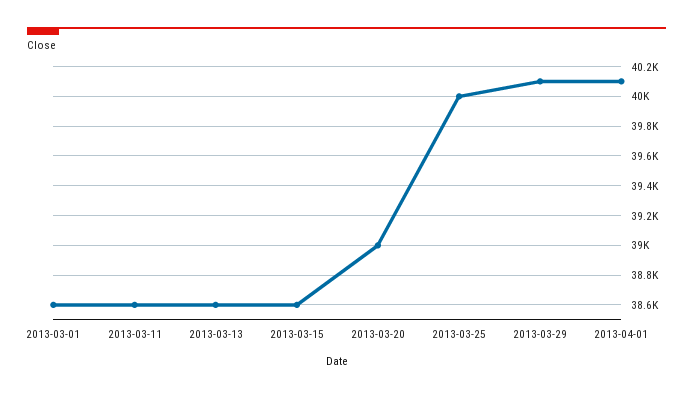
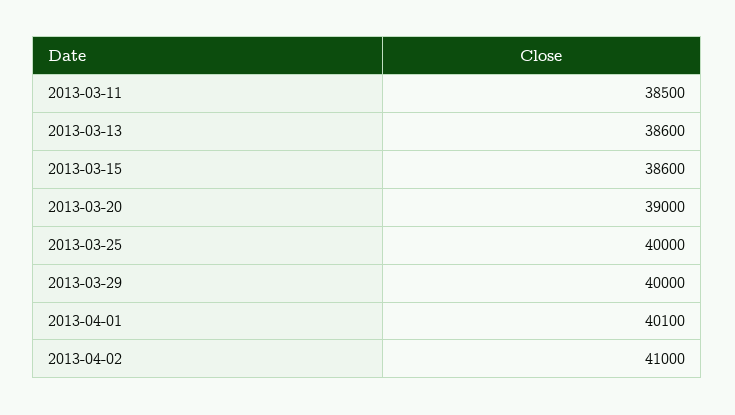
2013-03-01: 38600 -> none
2013-03-11: 38600 -> 38500
2013-03-29: 40100 -> 40000
2013-04-02: none -> 41000

